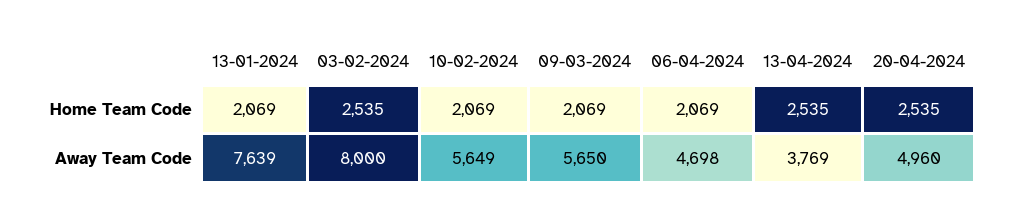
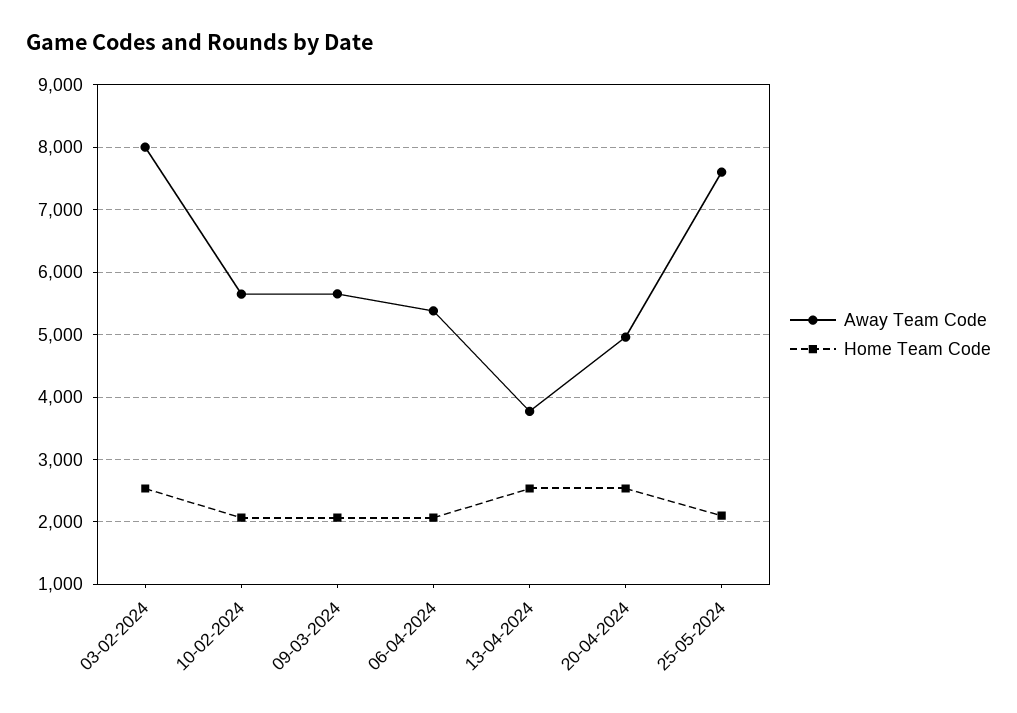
Home Team Code, 13-01-2024: 2069 -> none
Away Team Code, 13-01-2024: 7639 -> none
Away Team Code, 06-04-2024: 4698 -> 5400
Away Team Code, 25-05-2024: none -> 7600
Home Team Code, 25-05-2024: none -> 2100

